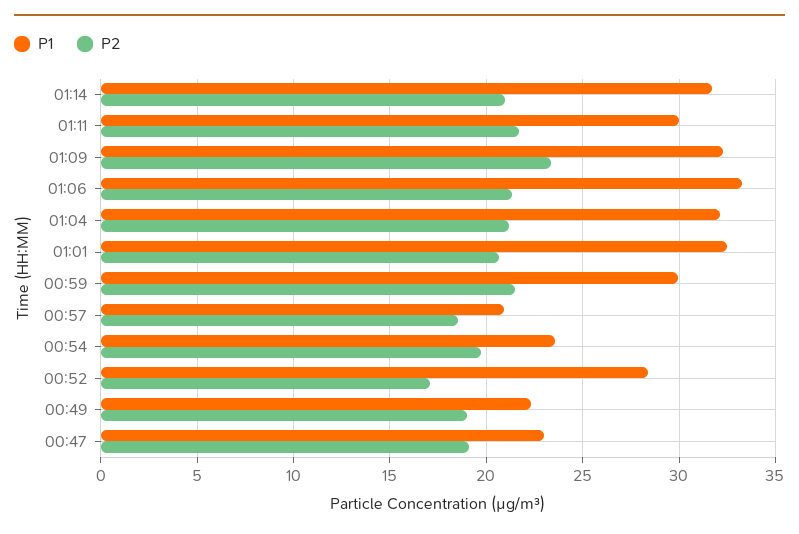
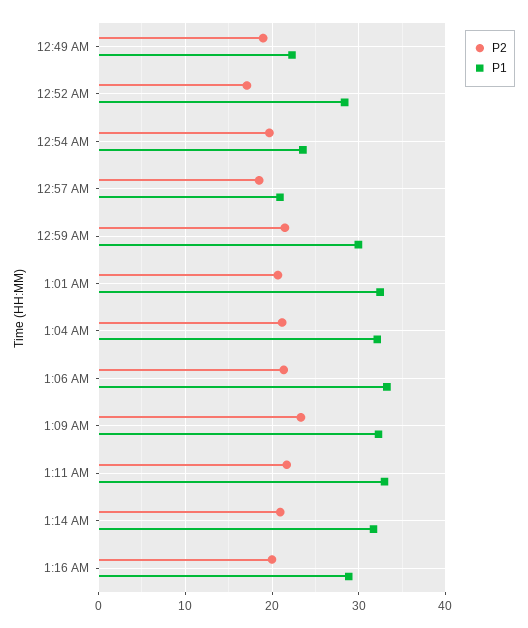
P1, 01:11: 30 -> 33
P1, 00:47: 23 -> none
P2, 00:47: 19 -> none
P2, 1:16 AM: none -> 20
P1, 1:16 AM: none -> 29

